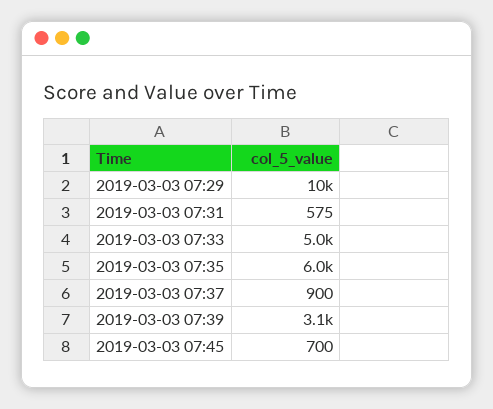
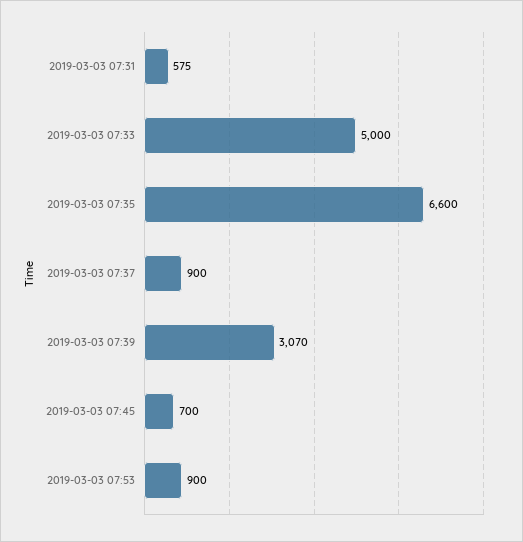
2019-03-03 07:29: 10000 -> none
2019-03-03 07:35: 6000 -> 6600
2019-03-03 07:53: none -> 900

